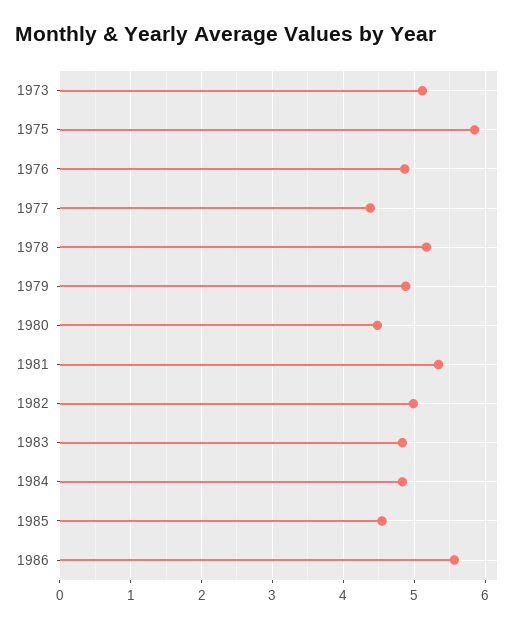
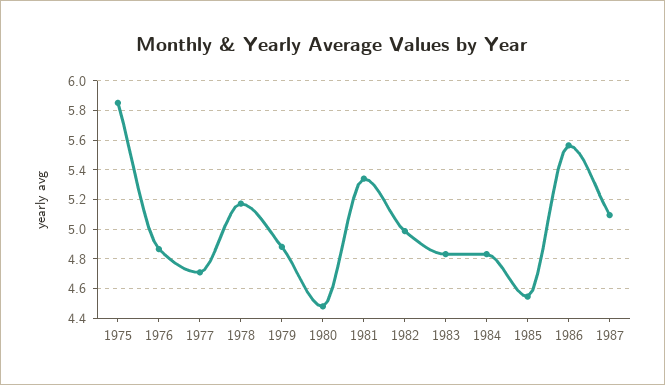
1973: 5.1 -> none
1977: 4.4 -> 4.7
1987: none -> 5.1

